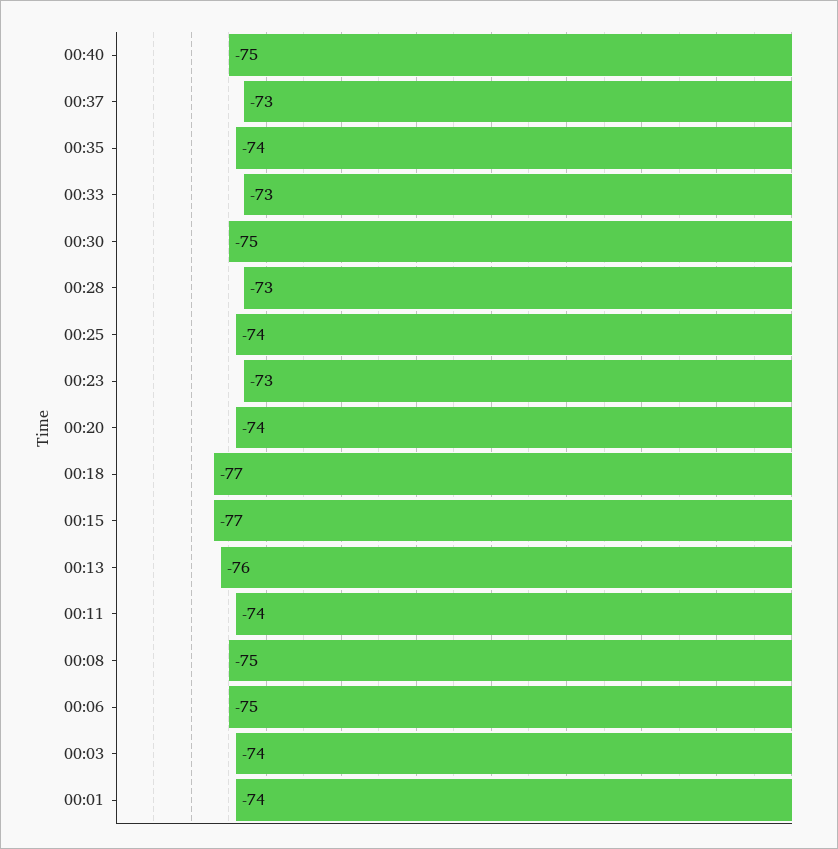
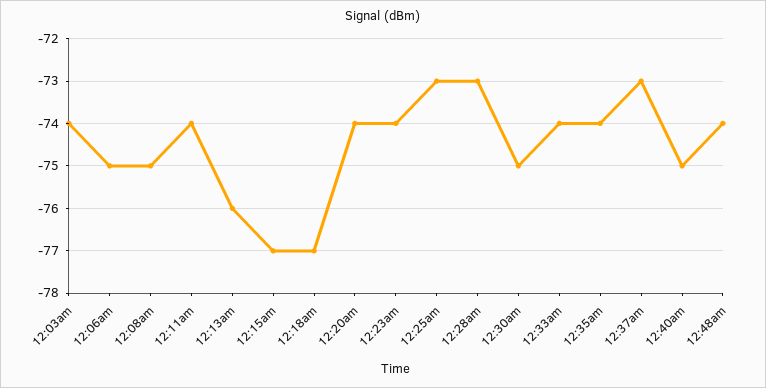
00:33: -73 -> -74
00:25: -74 -> -73
00:23: -73 -> -74
00:01: -74 -> none
12:48am: none -> -74

